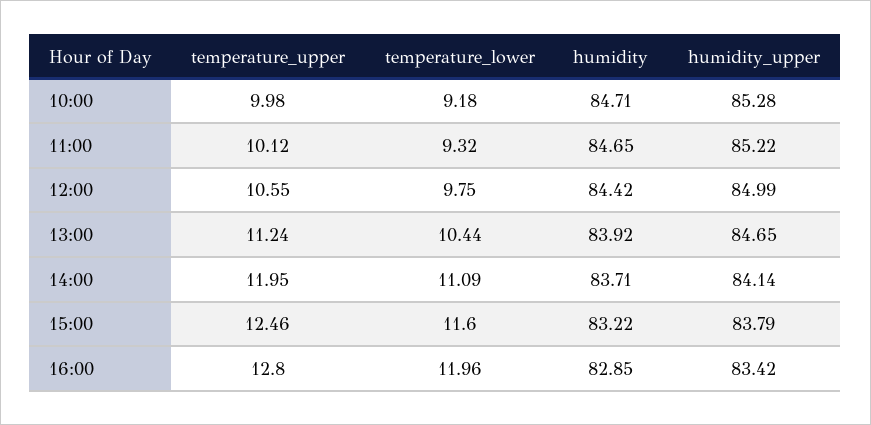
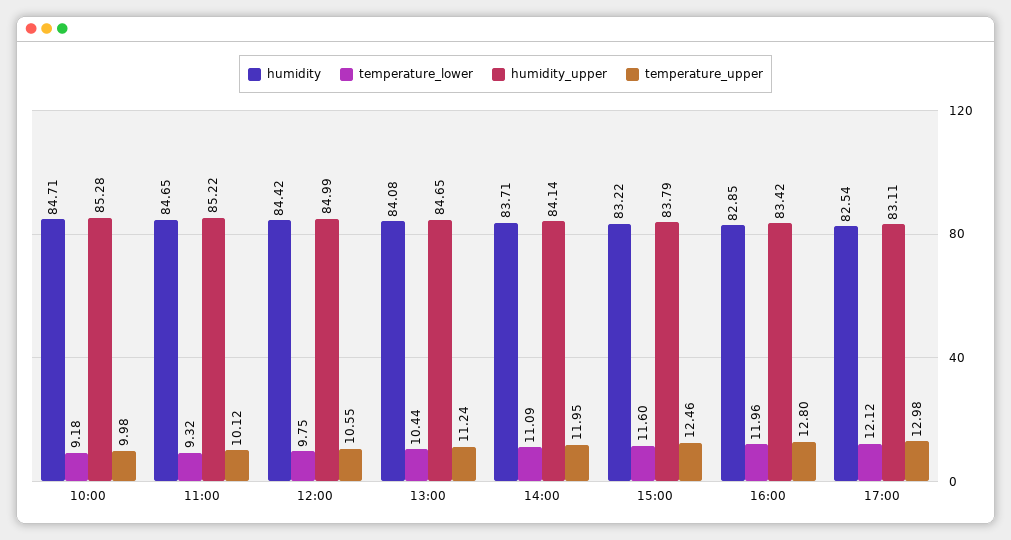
humidity, 13:00: 83.92 -> 84.08
humidity, 17:00: none -> 82.54
temperature_lower, 17:00: none -> 12.12
humidity_upper, 17:00: none -> 83.11
temperature_upper, 17:00: none -> 12.98

